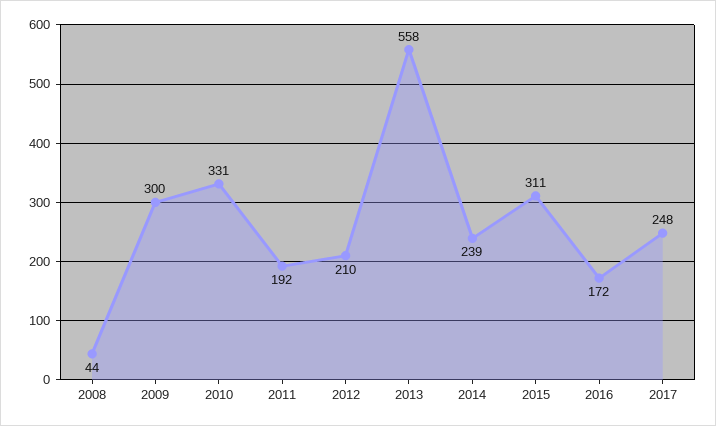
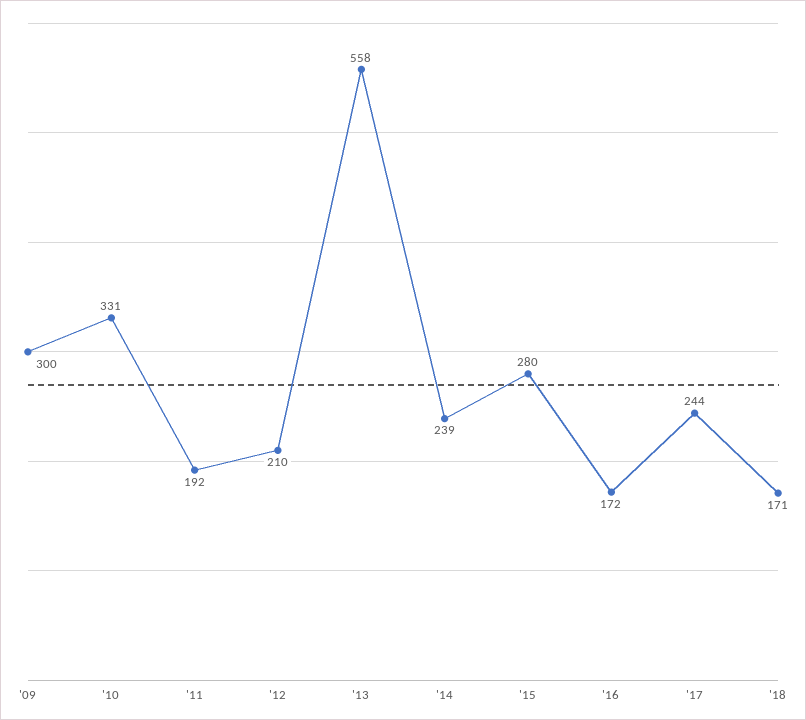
2008: 44 -> none
2015: 311 -> 280
2017: 248 -> 244
'18: none -> 171

